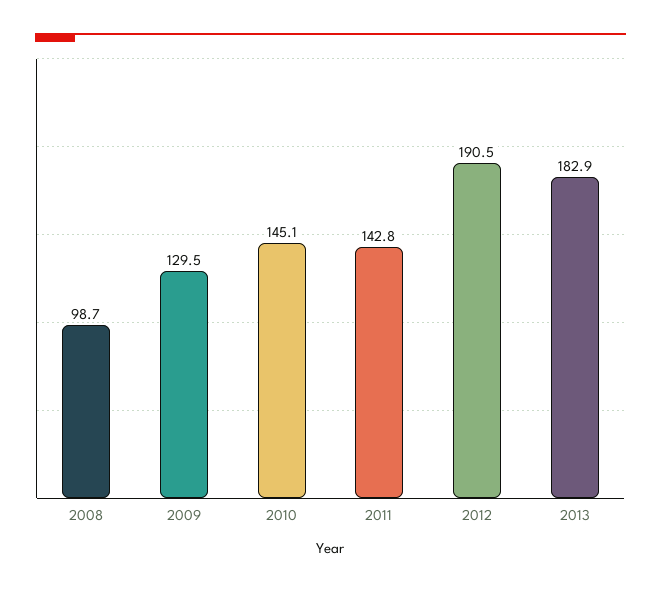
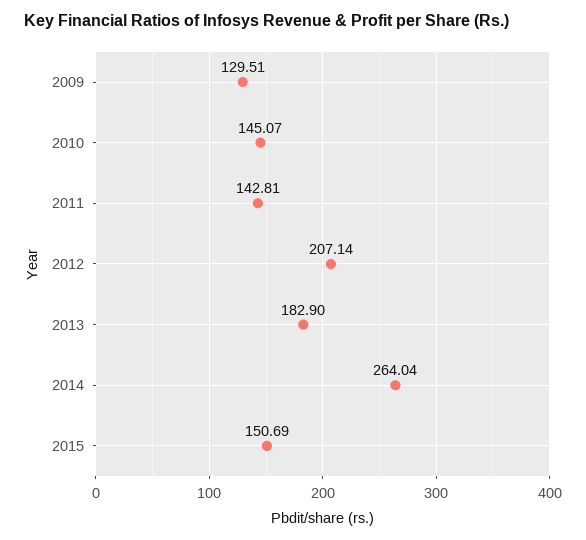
2008: 98.7 -> none
2012: 190.5 -> 207.14
2014: none -> 264.04
2015: none -> 150.69

